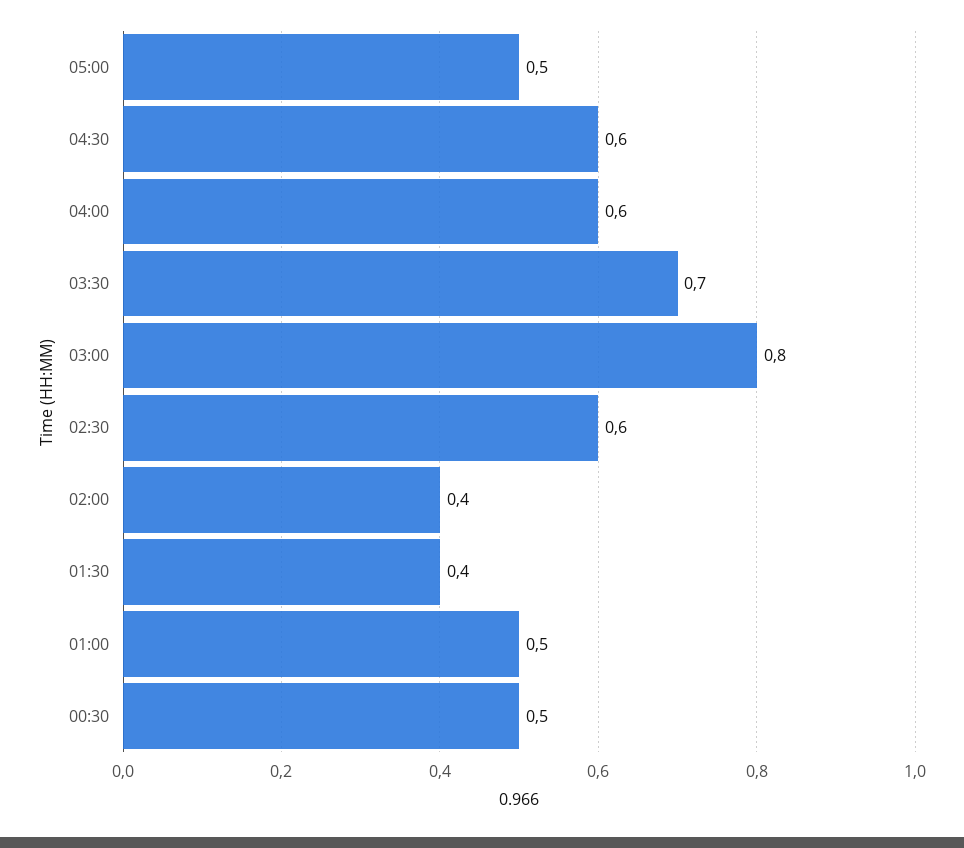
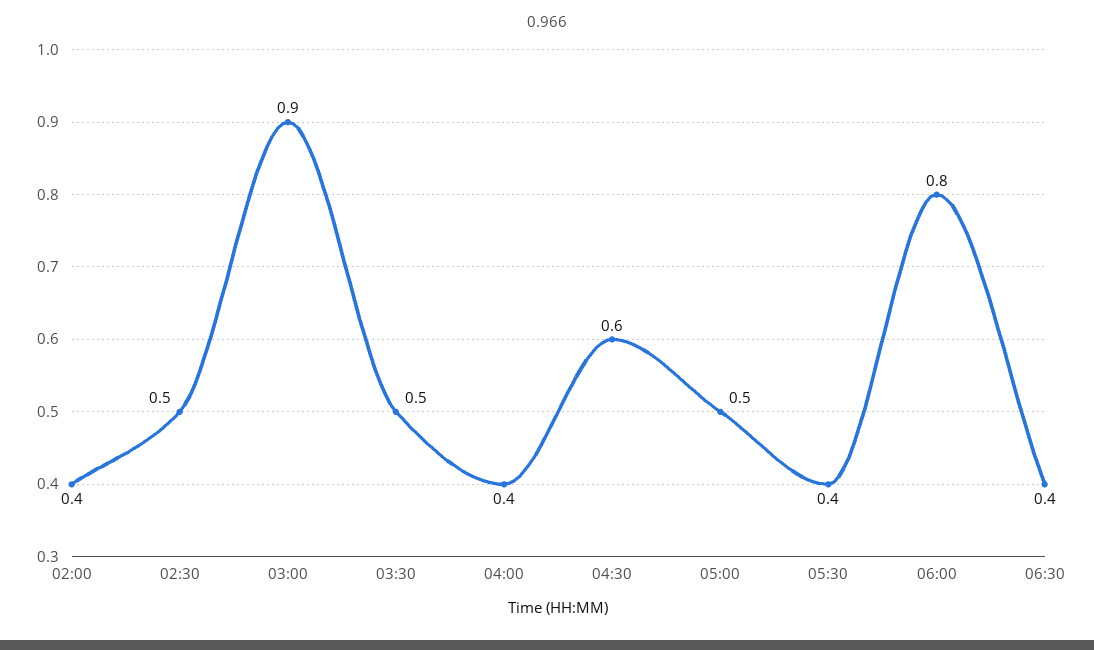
04:00: 0.6 -> 0.4
03:30: 0.7 -> 0.5
03:00: 0.8 -> 0.9
02:30: 0.6 -> 0.5
01:30: 0.4 -> none
01:00: 0.5 -> none
00:30: 0.5 -> none
05:30: none -> 0.4
06:00: none -> 0.8
06:30: none -> 0.4

